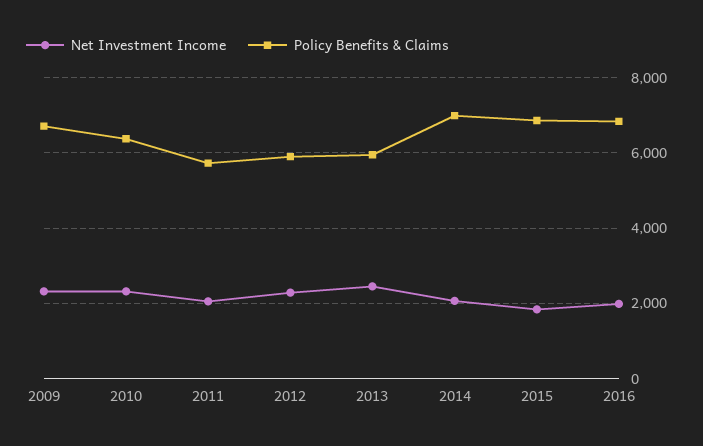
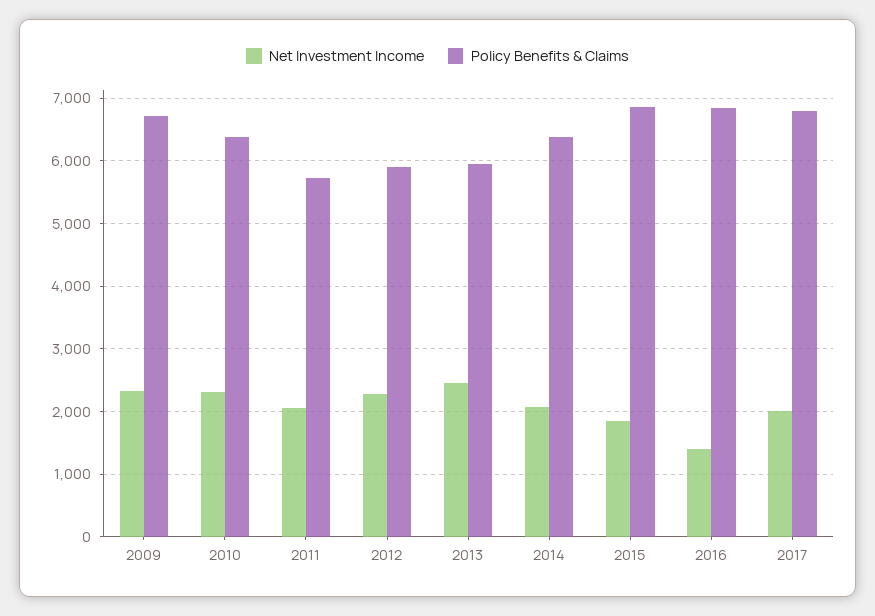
Policy Benefits & Claims, 2014: 7000 -> 6400
Net Investment Income, 2016: 2000 -> 1400
Net Investment Income, 2017: none -> 2000
Policy Benefits & Claims, 2017: none -> 6800

